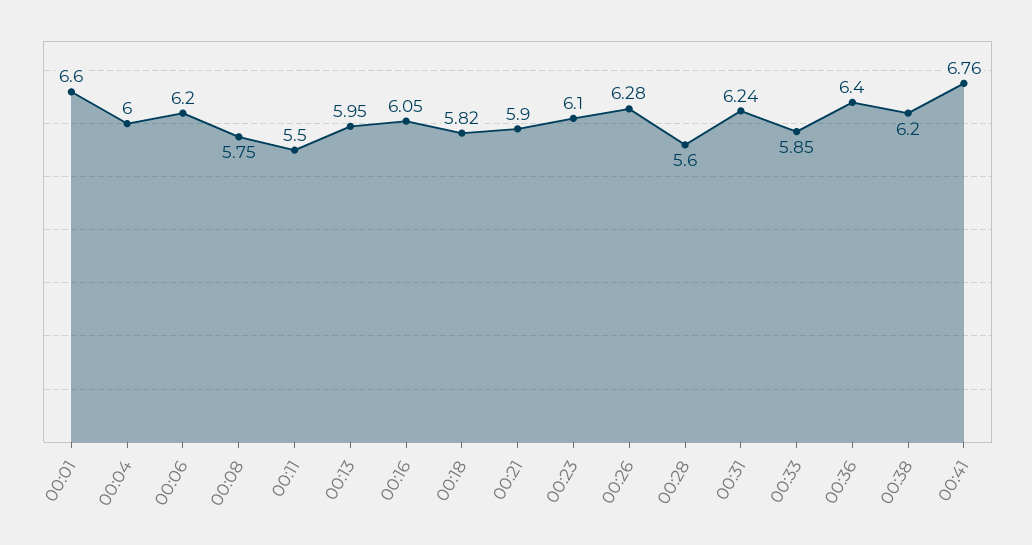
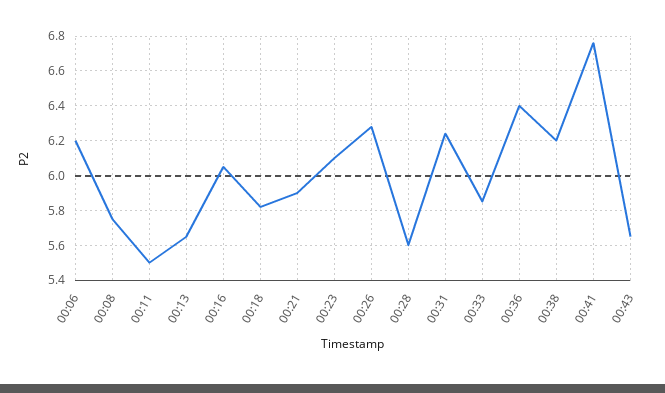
00:01: 6.6 -> none
00:04: 6 -> none
00:13: 5.95 -> 5.65
00:43: none -> 5.65

